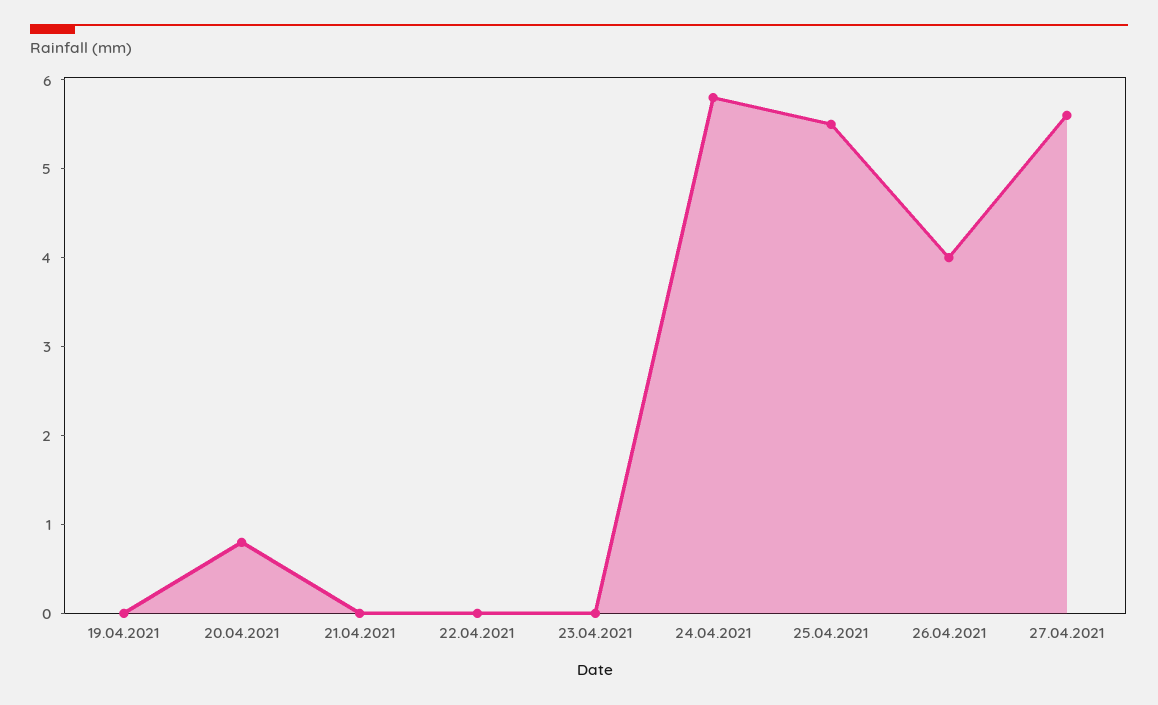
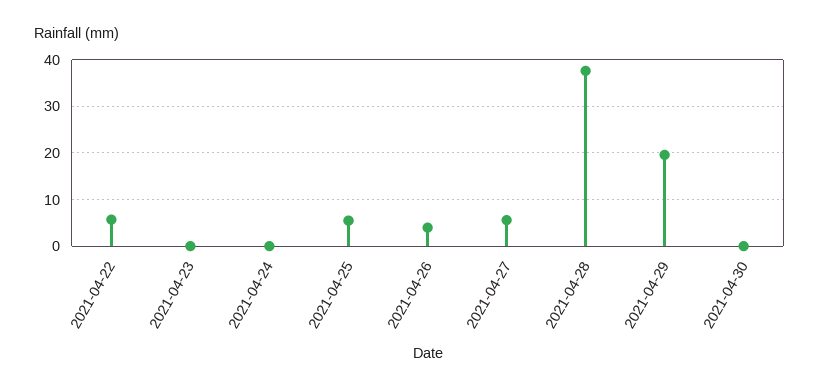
19.04.2021: 0 -> none
20.04.2021: 0.8 -> none
21.04.2021: 0 -> none
22.04.2021: 0 -> 6
24.04.2021: 5.8 -> 0
2021-04-28: none -> 38
2021-04-29: none -> 20
2021-04-30: none -> 0

